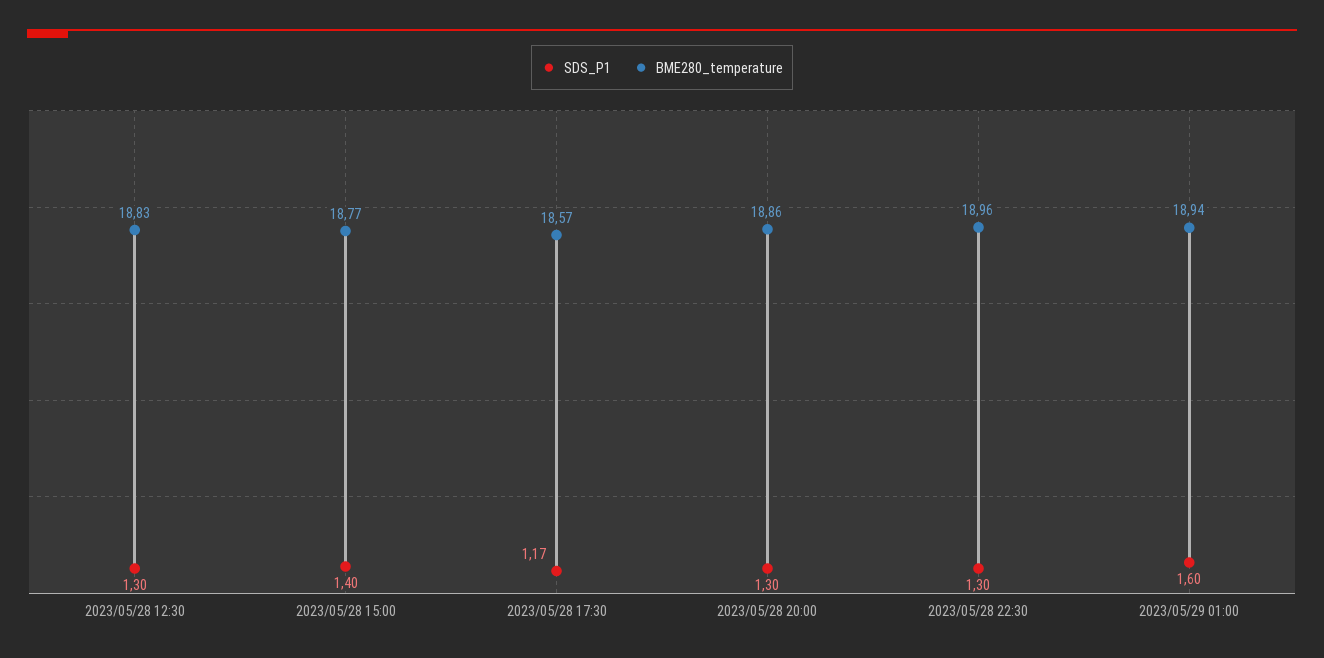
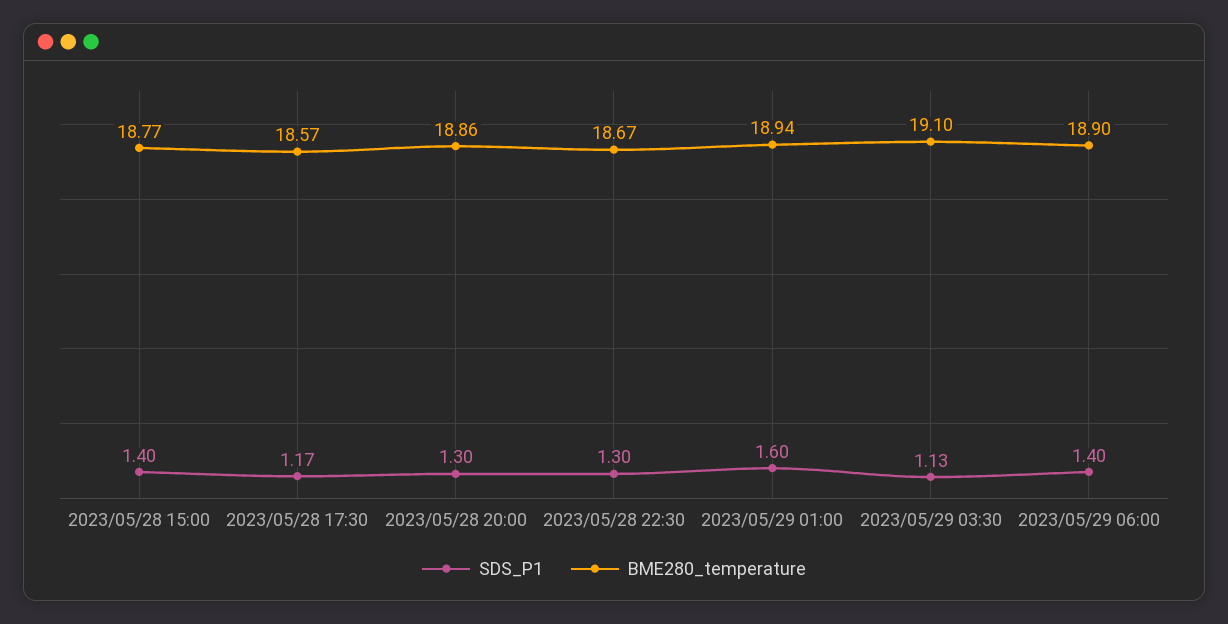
SDS_P1, 2023/05/28 12:30: 1.3 -> none
BME280_temperature, 2023/05/28 12:30: 18.83 -> none
BME280_temperature, 2023/05/28 22:30: 18.96 -> 18.67
SDS_P1, 2023/05/29 03:30: none -> 1.13
BME280_temperature, 2023/05/29 03:30: none -> 19.1
SDS_P1, 2023/05/29 06:00: none -> 1.4
BME280_temperature, 2023/05/29 06:00: none -> 18.9

